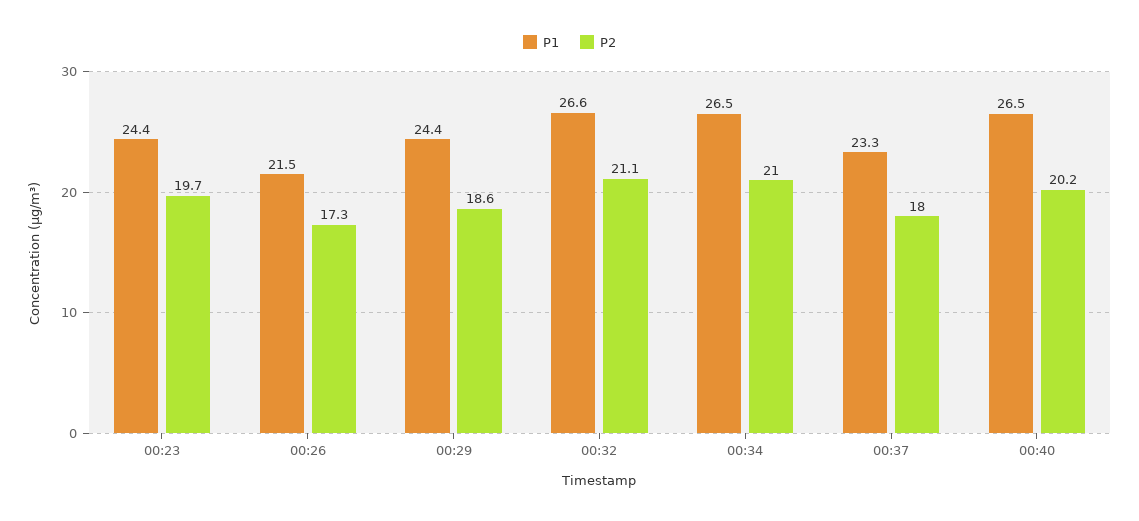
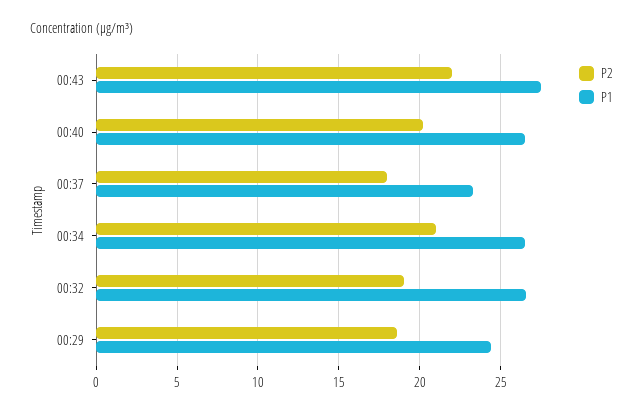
P1, 00:23: 24.4 -> none
P2, 00:23: 19.7 -> none
P1, 00:26: 21.5 -> none
P2, 00:26: 17.3 -> none
P2, 00:32: 21.1 -> 19
P2, 00:43: none -> 22
P1, 00:43: none -> 27.5

